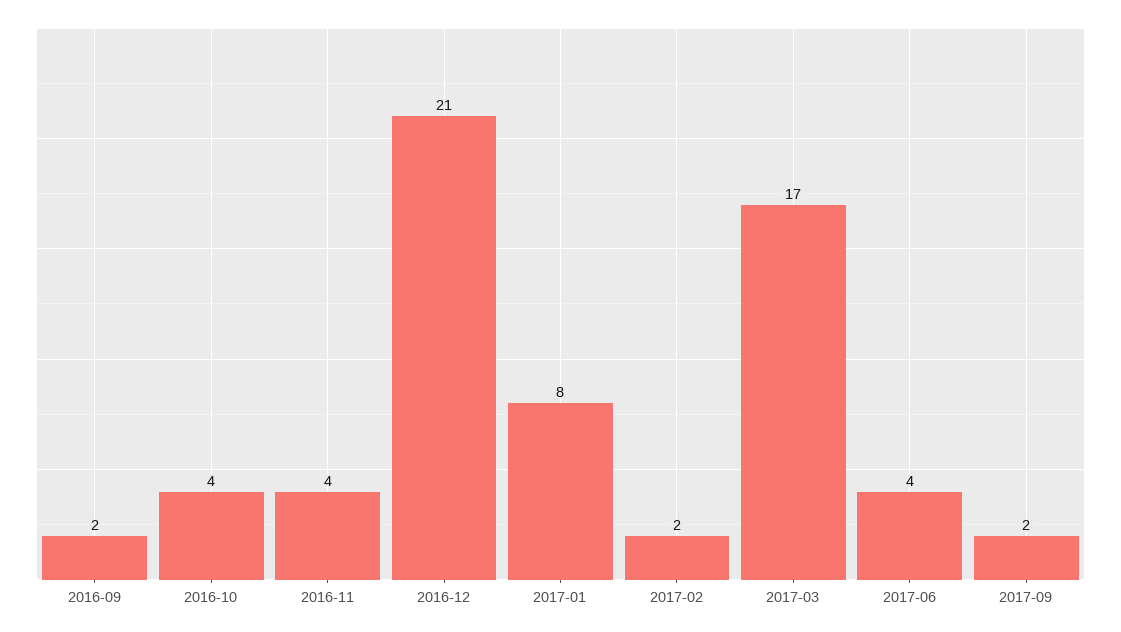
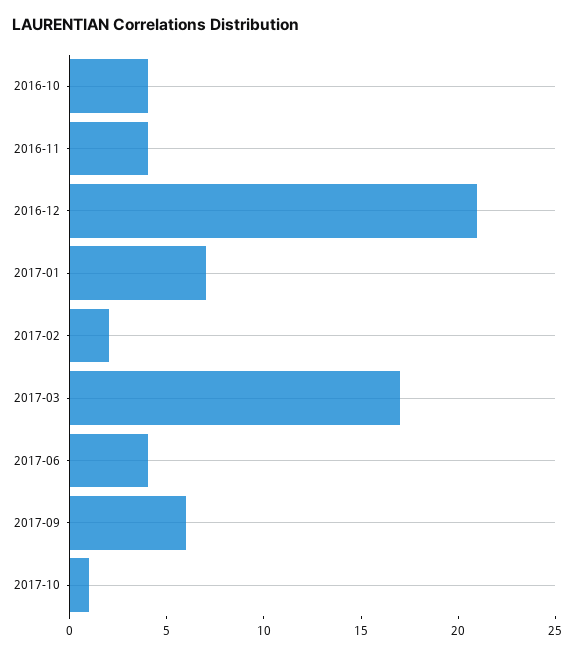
2016-09: 2 -> none
2017-01: 8 -> 7
2017-09: 2 -> 6
2017-10: none -> 1

